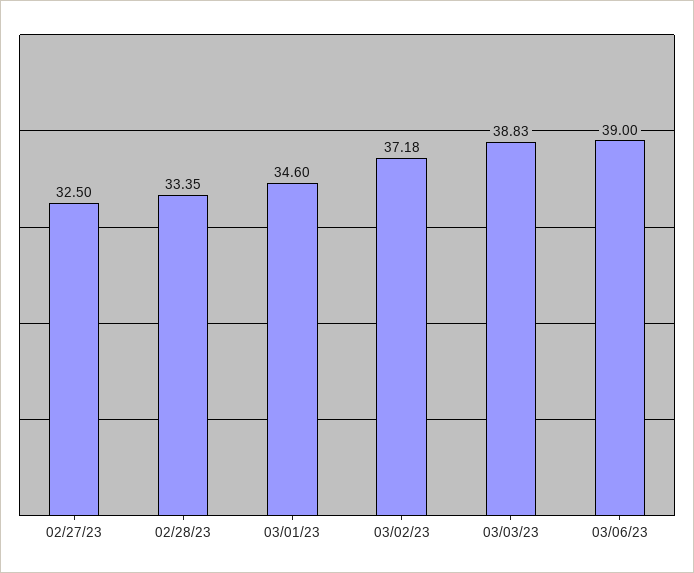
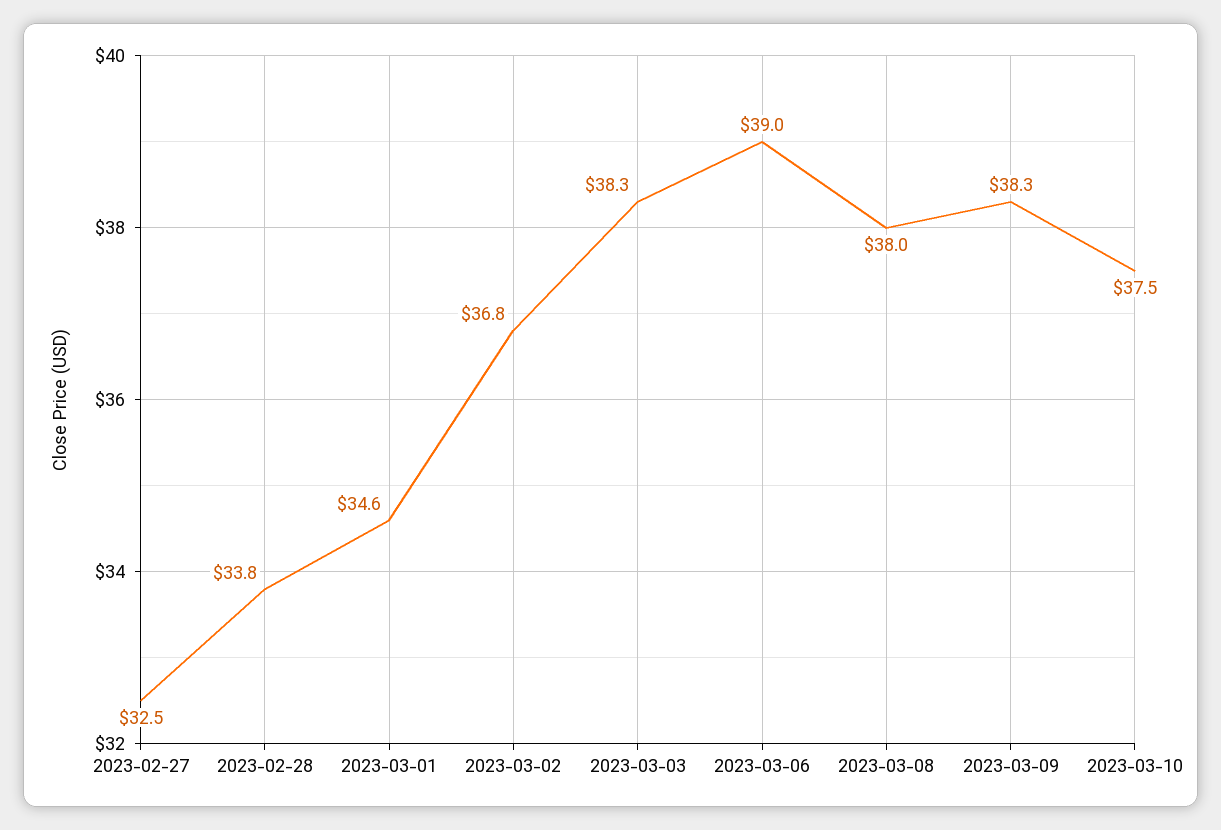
02/28/23: 33.35 -> 33.8
03/02/23: 37.18 -> 36.8
03/03/23: 38.83 -> 38.3
2023-03-08: none -> 38
2023-03-09: none -> 38.3
2023-03-10: none -> 37.5

